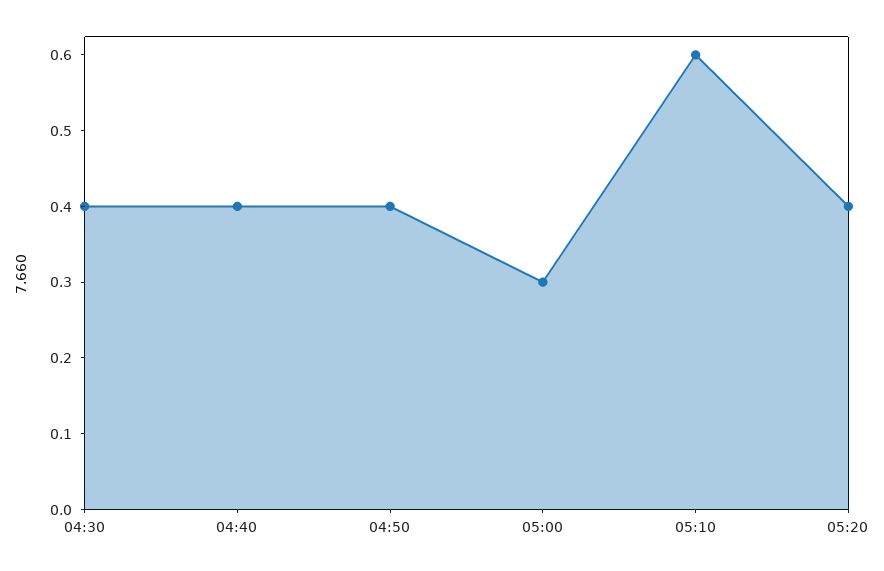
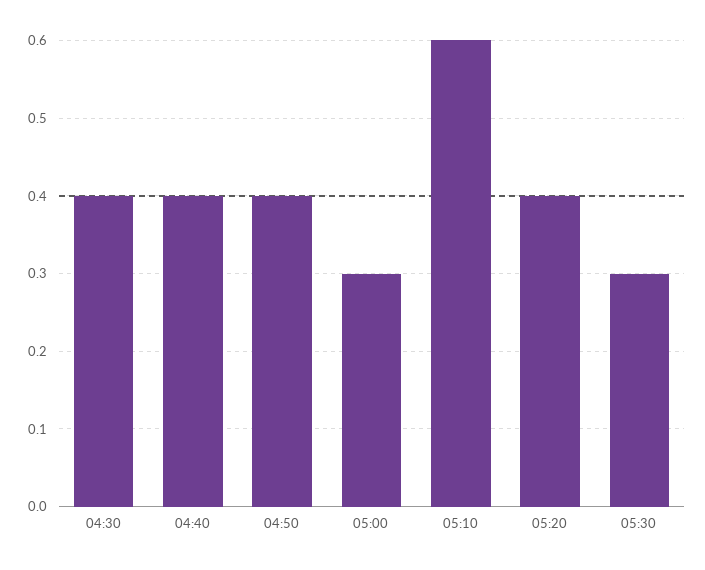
05:30: none -> 0.3

